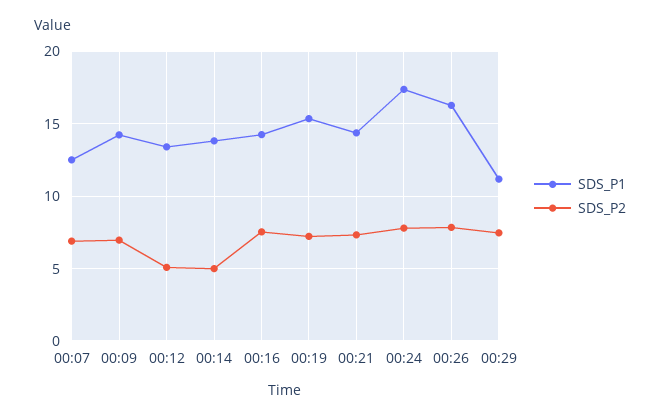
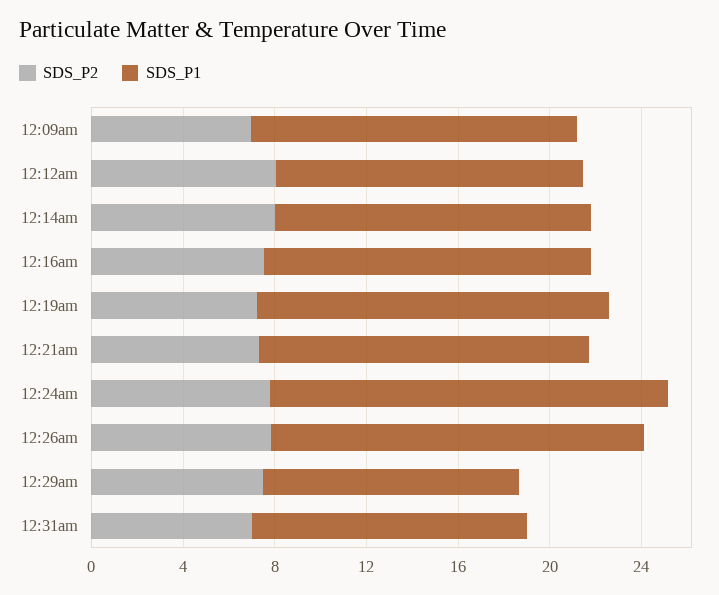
SDS_P1, 00:07: 12.5 -> none
SDS_P2, 00:07: 7 -> none
SDS_P2, 00:12: 5 -> 8
SDS_P2, 00:14: 5 -> 8
SDS_P2, 12:31am: none -> 7
SDS_P1, 12:31am: none -> 12

